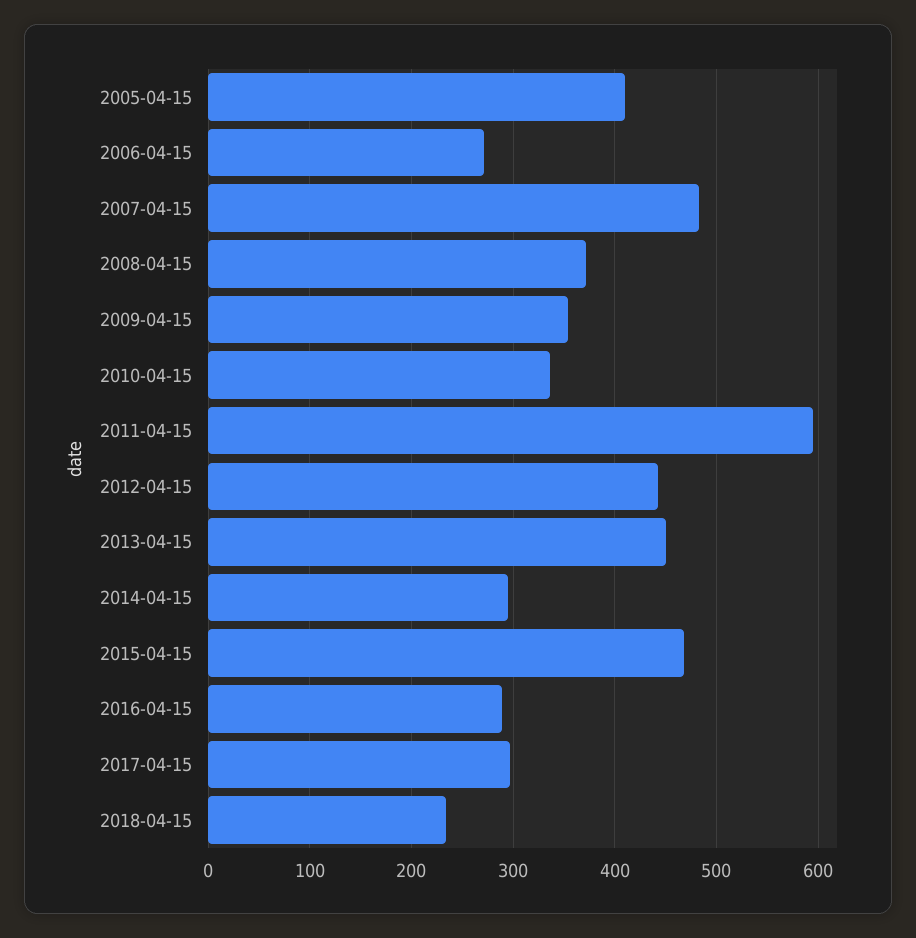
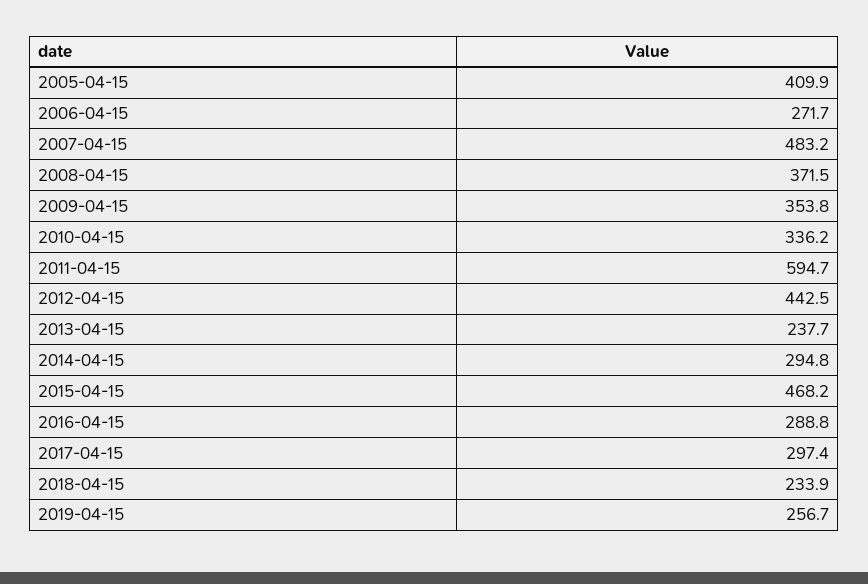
2013-04-15: 450 -> 237.7
2019-04-15: none -> 256.7

